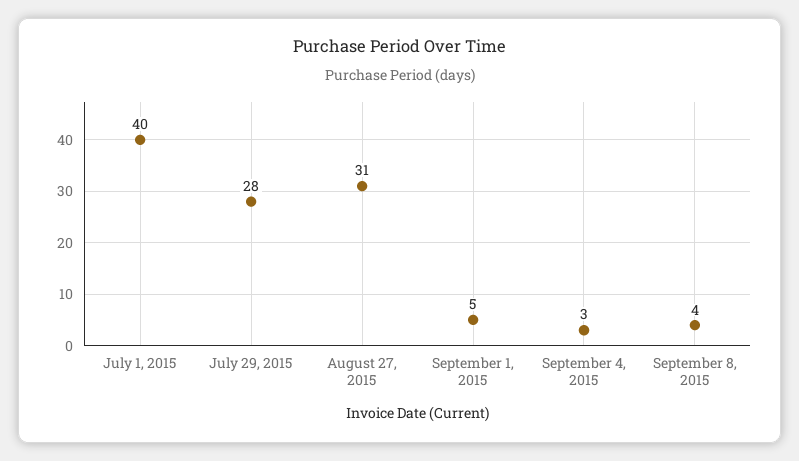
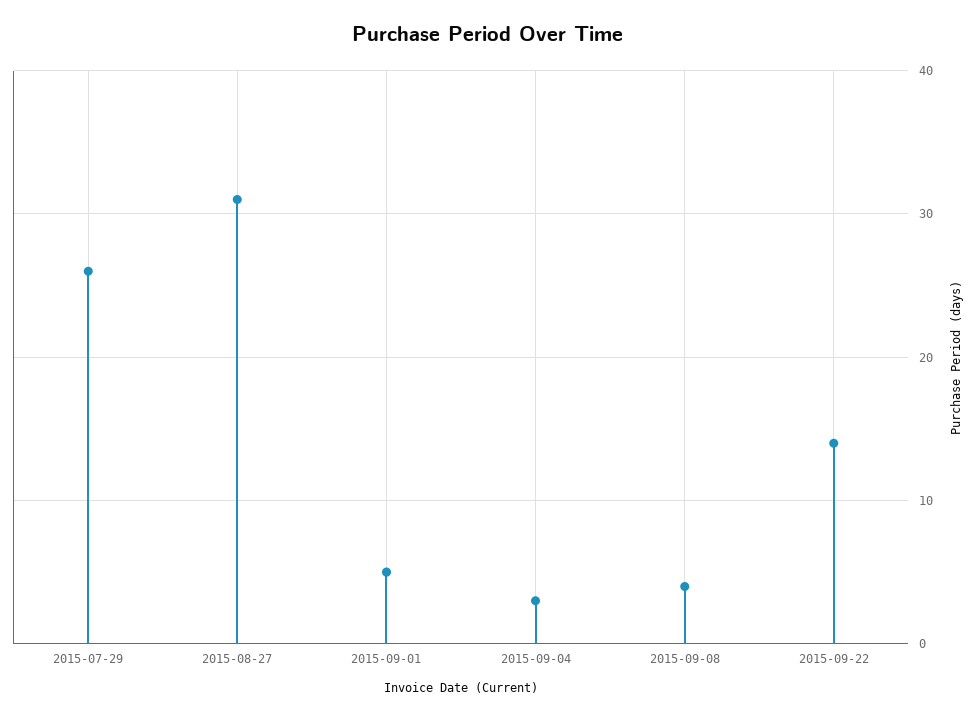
July 1, 2015: 40 -> none
July 29, 2015: 28 -> 26
2015-09-22: none -> 14

